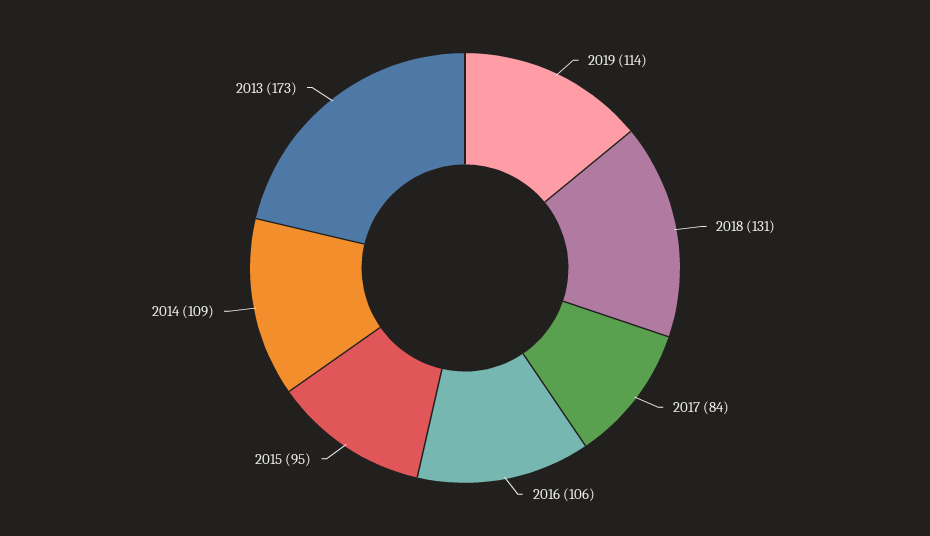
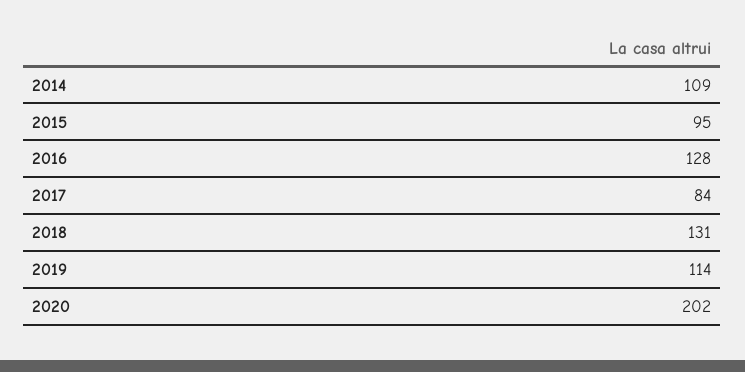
2016: 106 -> 128
2013: 173 -> none
2020: none -> 202

